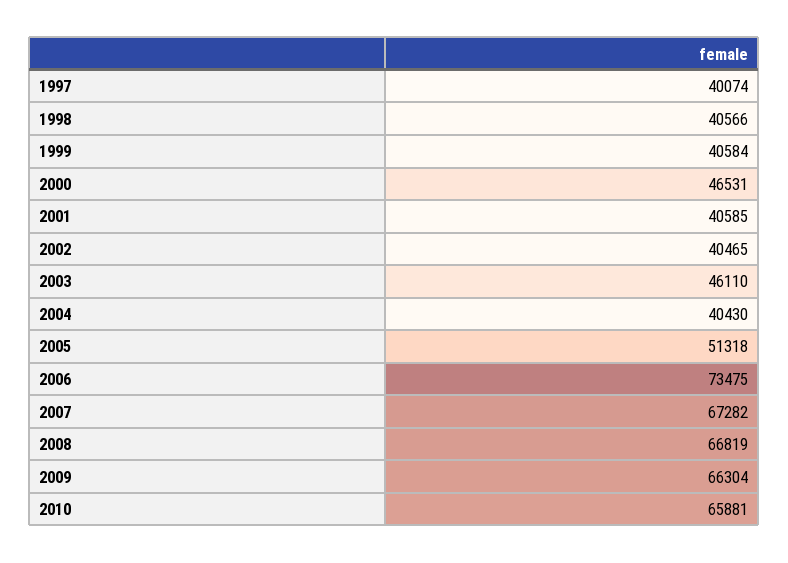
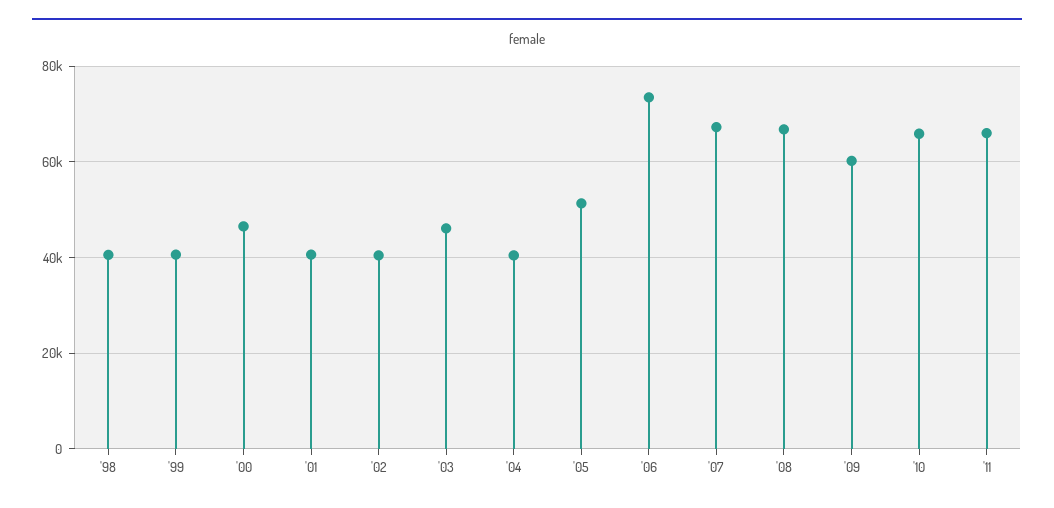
1997: 40074 -> none
2009: 66304 -> 60000
'11: none -> 66000

